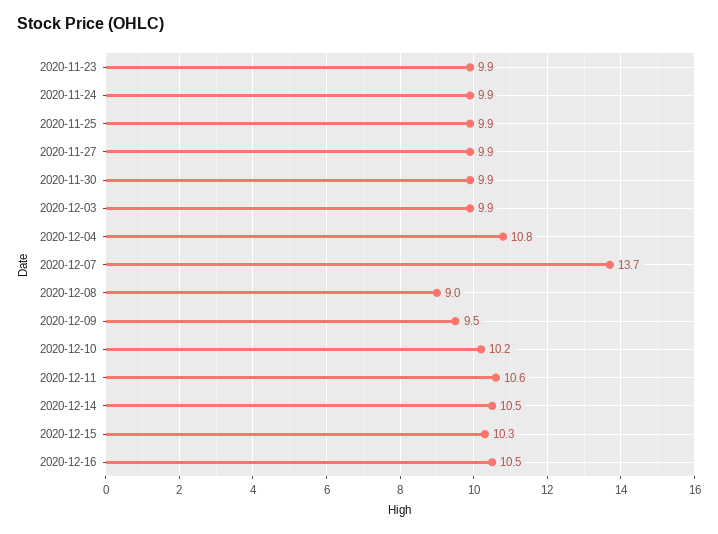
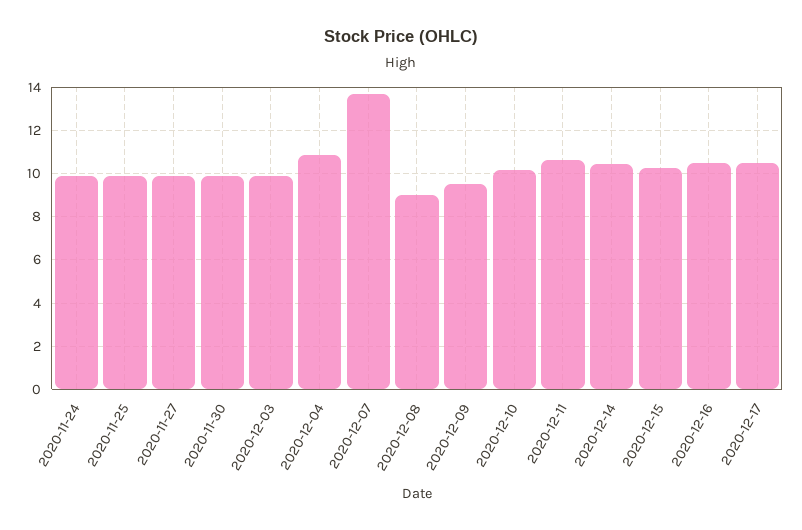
2020-11-23: 9.9 -> none
2020-12-17: none -> 10.5

